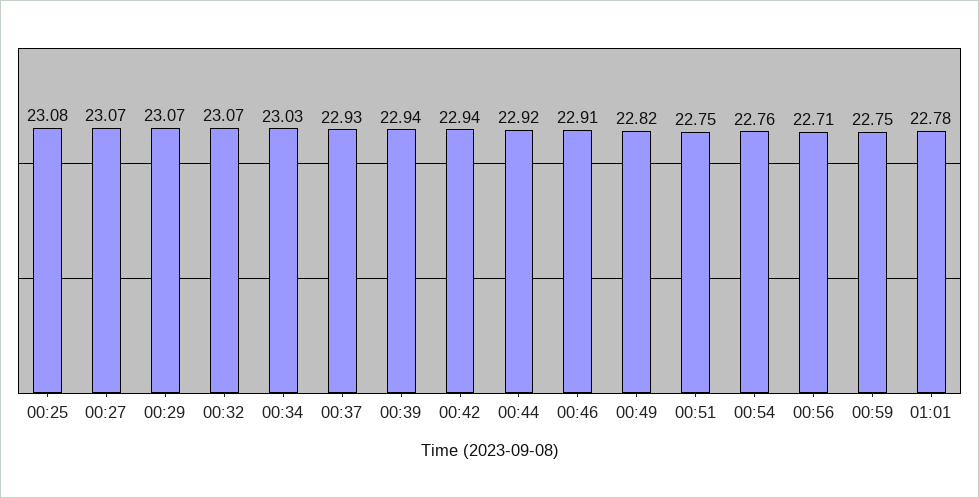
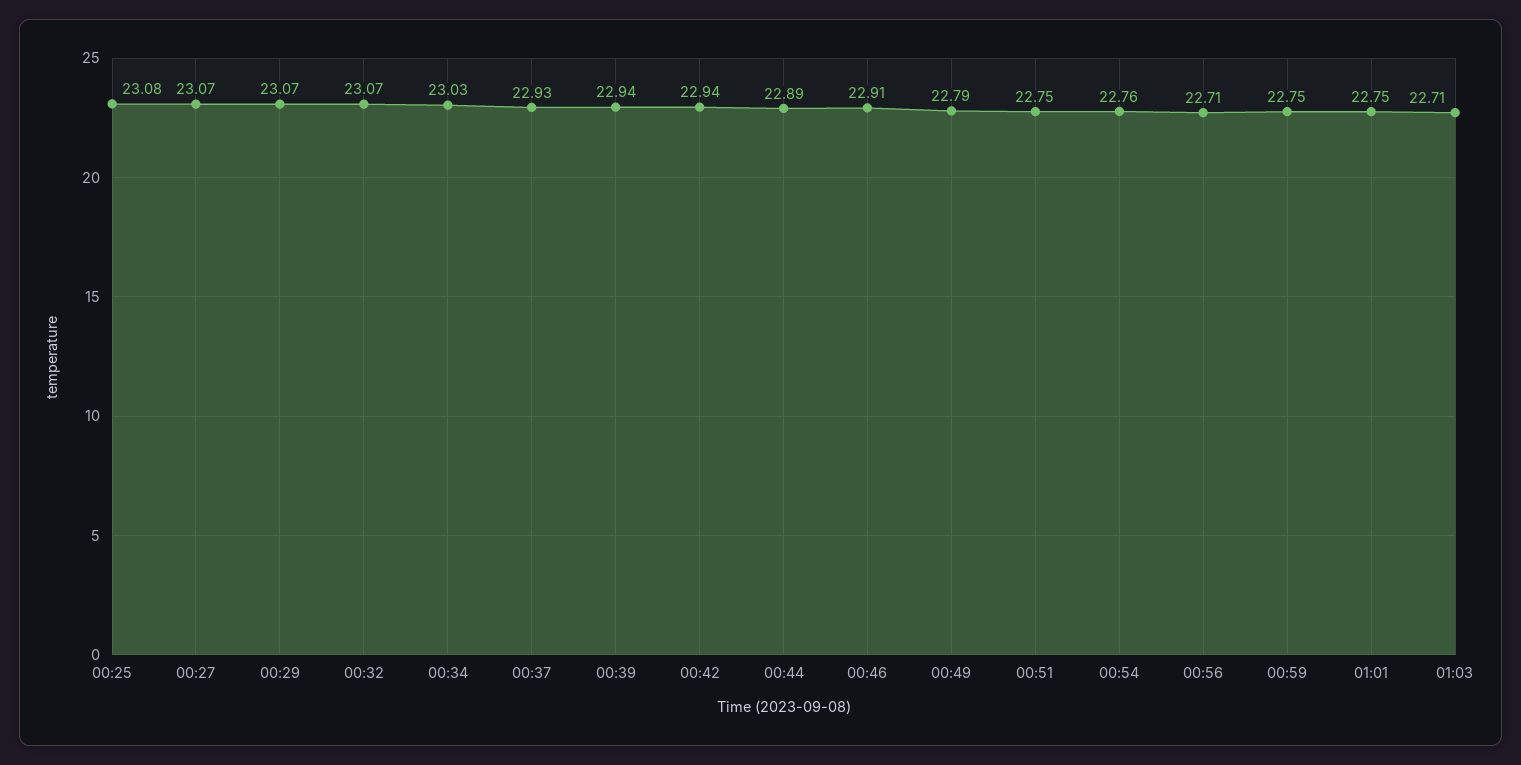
00:44: 22.92 -> 22.89
00:49: 22.82 -> 22.79
01:01: 22.78 -> 22.75
01:03: none -> 22.71

